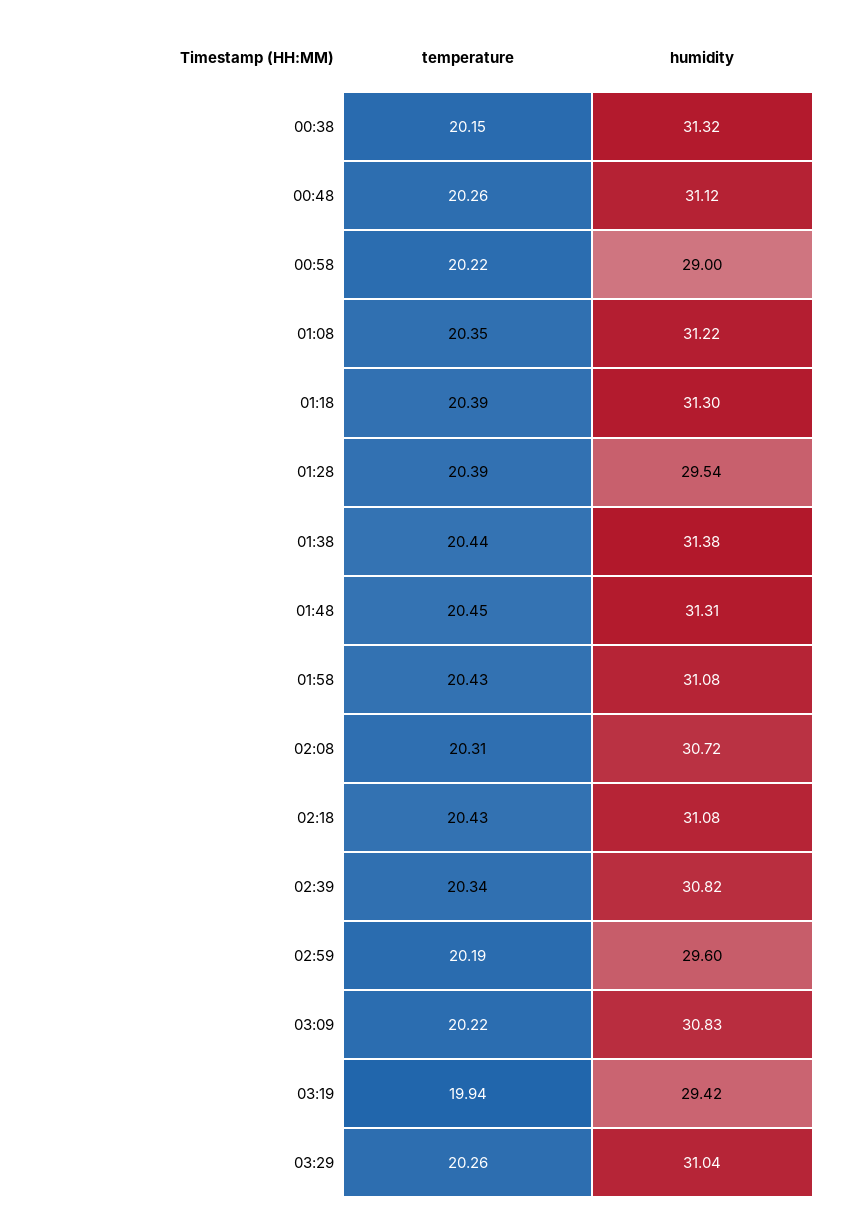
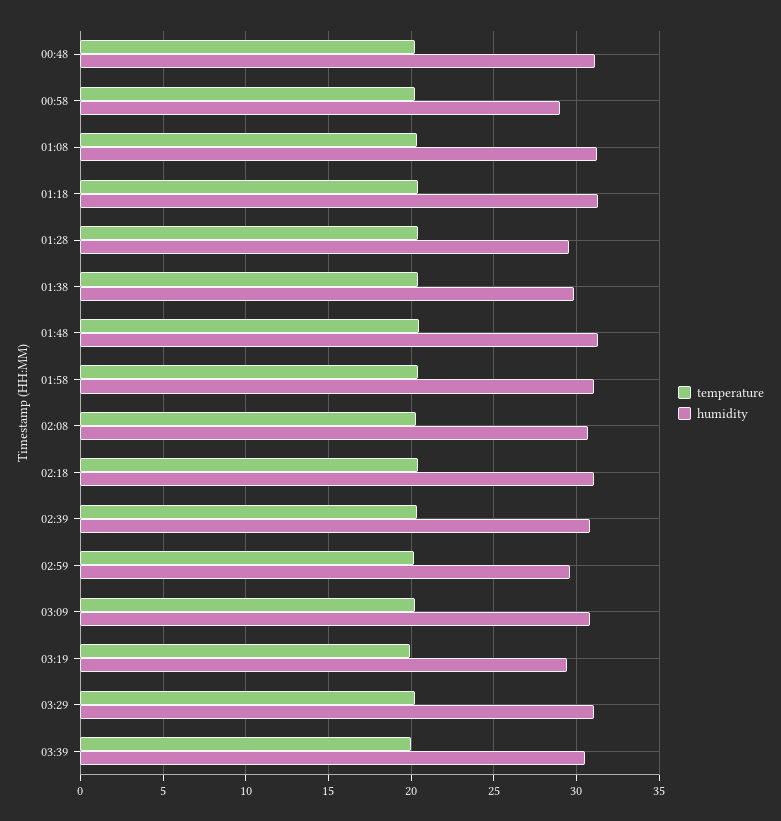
temperature, 00:38: 20.15 -> none
humidity, 00:38: 31.32 -> none
humidity, 01:38: 31.38 -> 30
temperature, 03:39: none -> 20
humidity, 03:39: none -> 30.5

